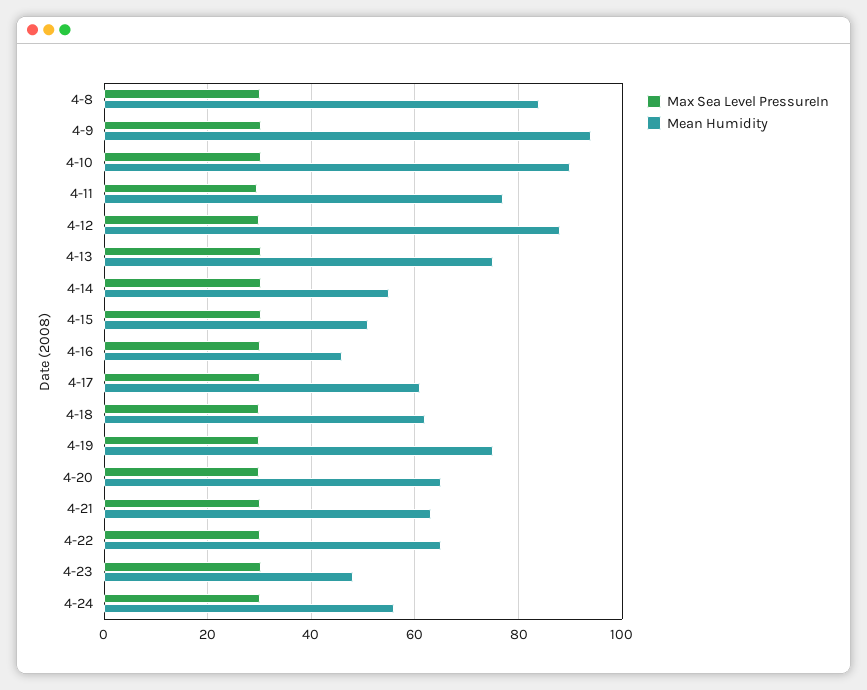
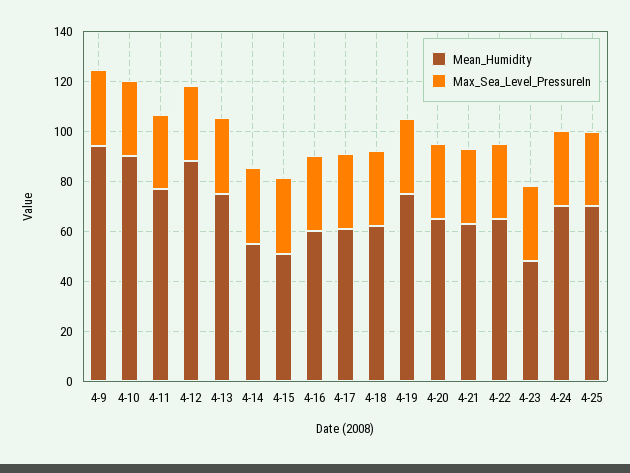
Max Sea Level PressureIn, 4-8: 30 -> none
Mean Humidity, 4-8: 84 -> none
Mean Humidity, 4-16: 46 -> 60
Mean Humidity, 4-24: 56 -> 70
Mean Humidity, 4-25: none -> 70
Max Sea Level PressureIn, 4-25: none -> 30

